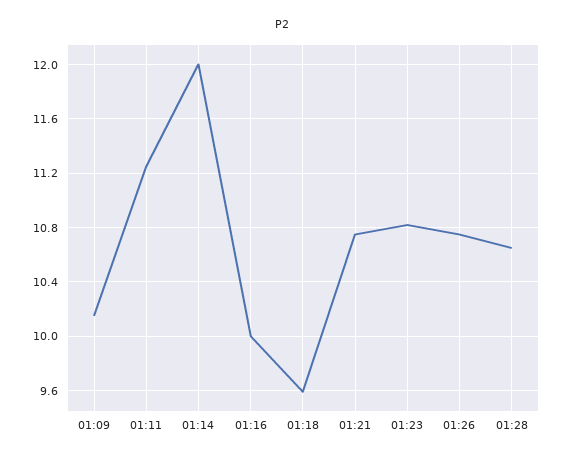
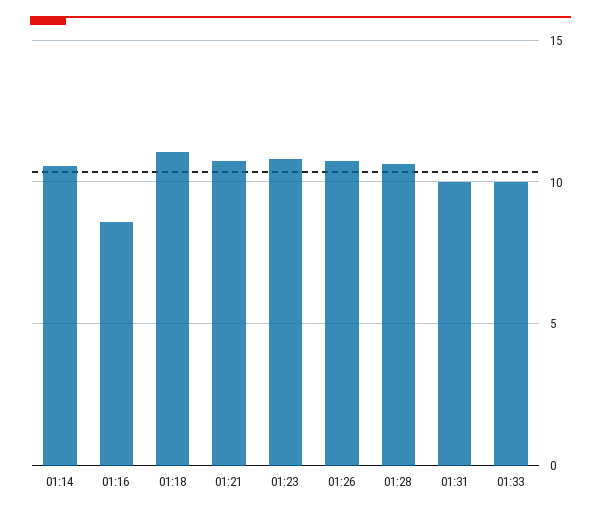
01:09: 10.15 -> none
01:11: 11.25 -> none
01:14: 12 -> 10.5
01:16: 10 -> 8.5
01:18: 9.6 -> 11
01:31: none -> 10
01:33: none -> 10

